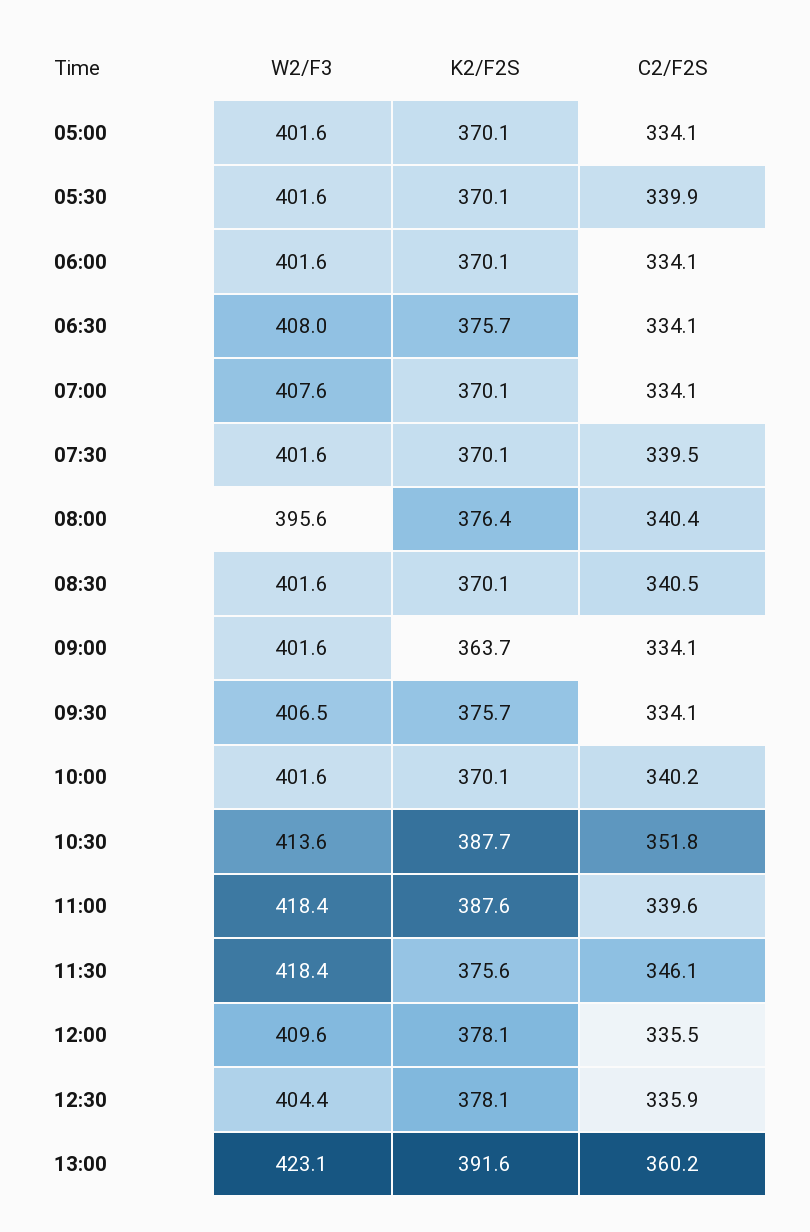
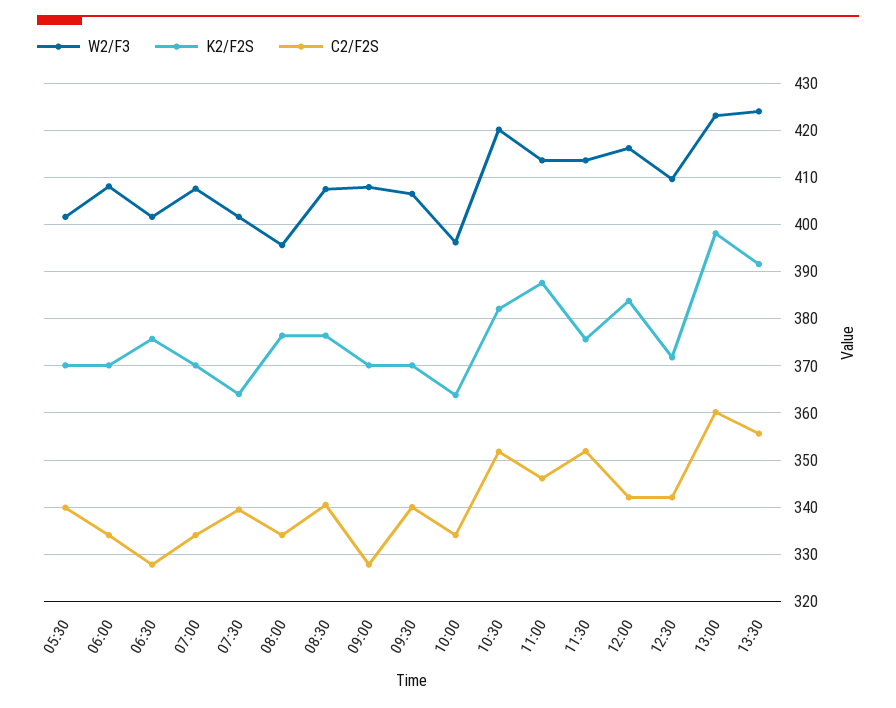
W2/F3, 05:00: 401.6 -> none
K2/F2S, 05:00: 370.1 -> none
C2/F2S, 05:00: 334.1 -> none
W2/F3, 06:00: 401.6 -> 408
W2/F3, 06:30: 408 -> 402
C2/F2S, 06:30: 334.1 -> 328
K2/F2S, 07:30: 370.1 -> 364
C2/F2S, 08:00: 340.4 -> 334
W2/F3, 08:30: 401.6 -> 408
K2/F2S, 08:30: 370.1 -> 376
W2/F3, 09:00: 401.6 -> 408
K2/F2S, 09:00: 363.7 -> 370
C2/F2S, 09:00: 334.1 -> 328
K2/F2S, 09:30: 375.7 -> 370
C2/F2S, 09:30: 334.1 -> 340
W2/F3, 10:00: 401.6 -> 396
K2/F2S, 10:00: 370.1 -> 364
C2/F2S, 10:00: 340.2 -> 334
W2/F3, 10:30: 413.6 -> 420
K2/F2S, 10:30: 387.7 -> 382
W2/F3, 11:00: 418.4 -> 414
C2/F2S, 11:00: 339.6 -> 346
W2/F3, 11:30: 418.4 -> 414
C2/F2S, 11:30: 346.1 -> 352
W2/F3, 12:00: 409.6 -> 416
K2/F2S, 12:00: 378.1 -> 384
C2/F2S, 12:00: 335.5 -> 342
W2/F3, 12:30: 404.4 -> 410
K2/F2S, 12:30: 378.1 -> 372
C2/F2S, 12:30: 335.9 -> 342
K2/F2S, 13:00: 391.6 -> 398
W2/F3, 13:30: none -> 424
K2/F2S, 13:30: none -> 392
C2/F2S, 13:30: none -> 356

